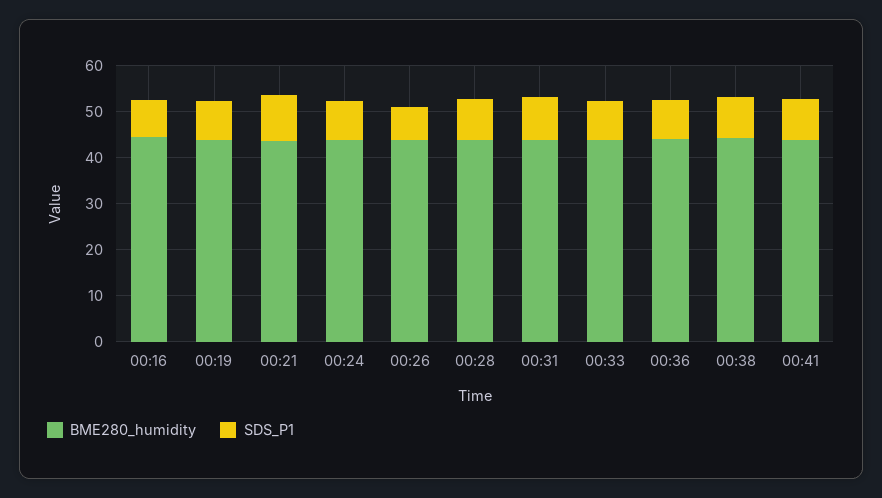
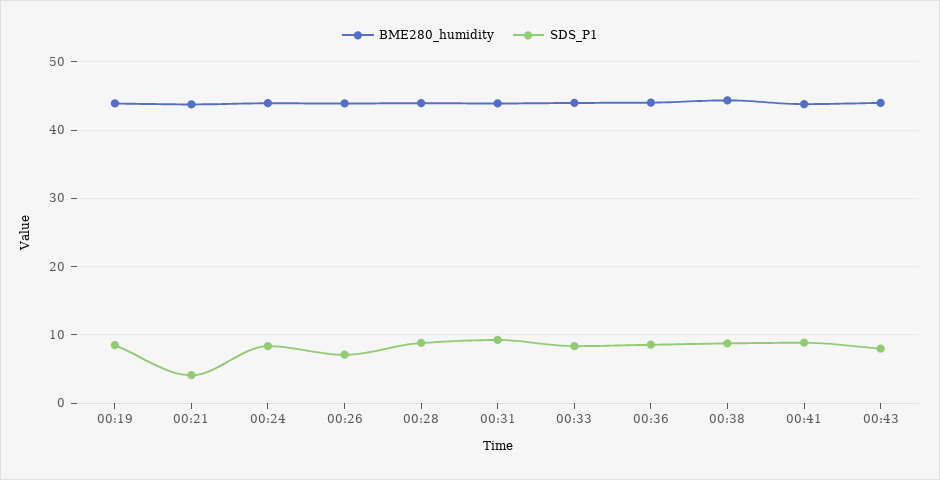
BME280_humidity, 00:16: 44 -> none
SDS_P1, 00:16: 8 -> none
SDS_P1, 00:21: 10 -> 4
BME280_humidity, 00:43: none -> 44
SDS_P1, 00:43: none -> 8

